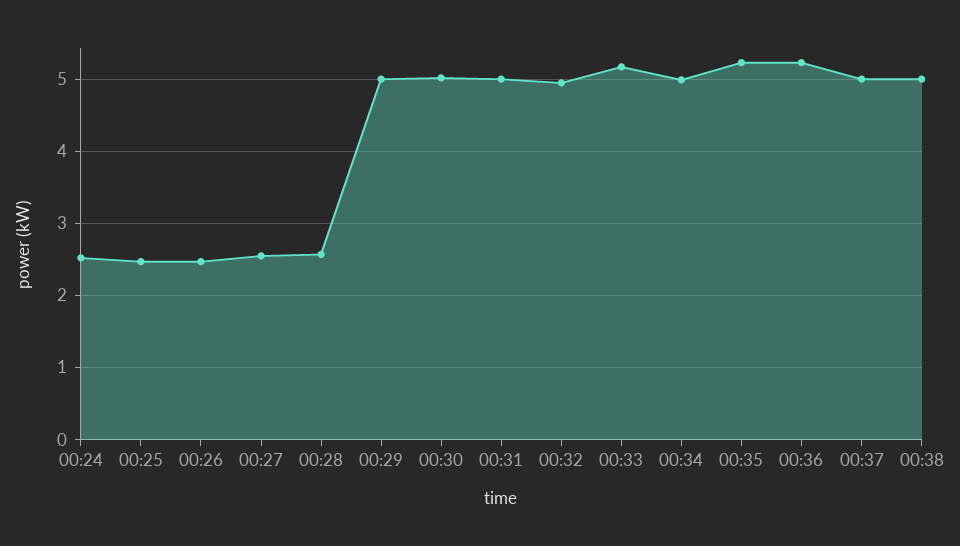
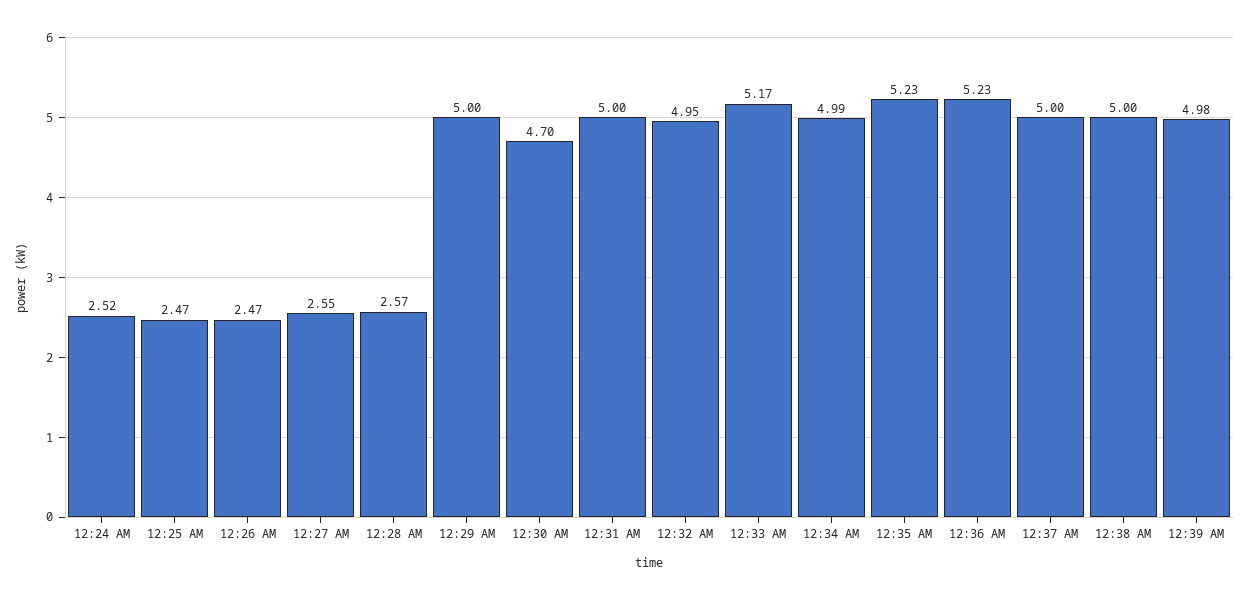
00:30: 5 -> 4.7
12:39 AM: none -> 4.98

